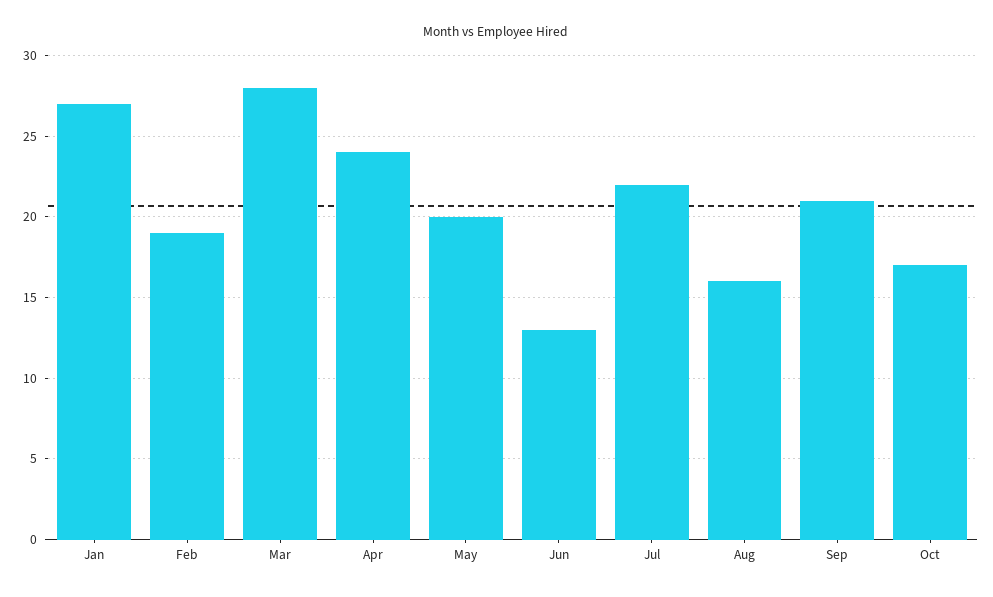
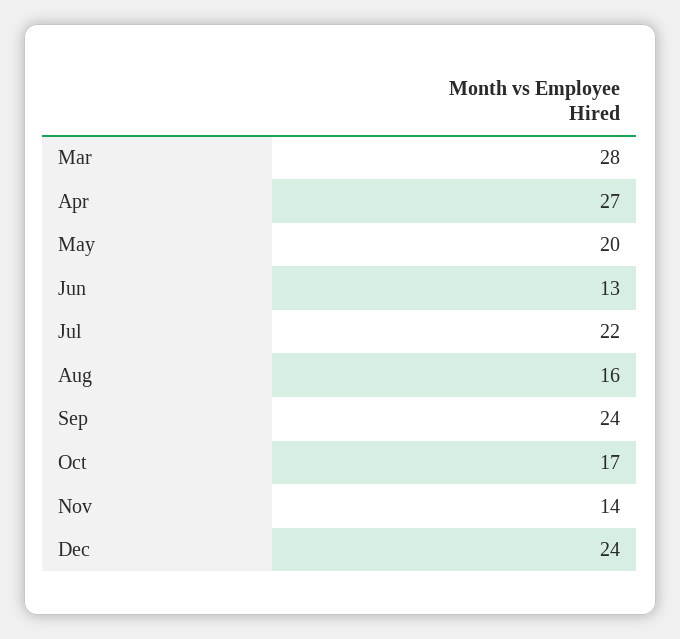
Jan: 27 -> none
Feb: 19 -> none
Apr: 24 -> 27
Sep: 21 -> 24
Nov: none -> 14
Dec: none -> 24

